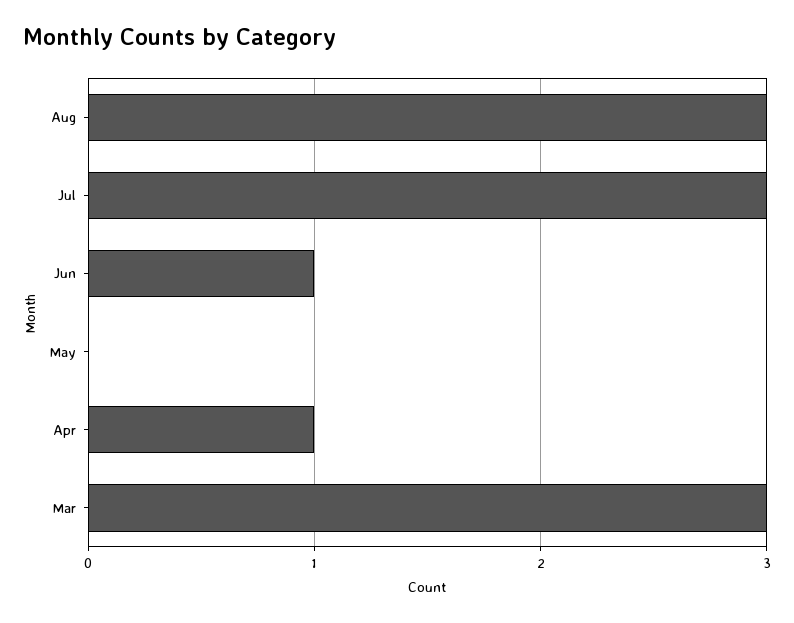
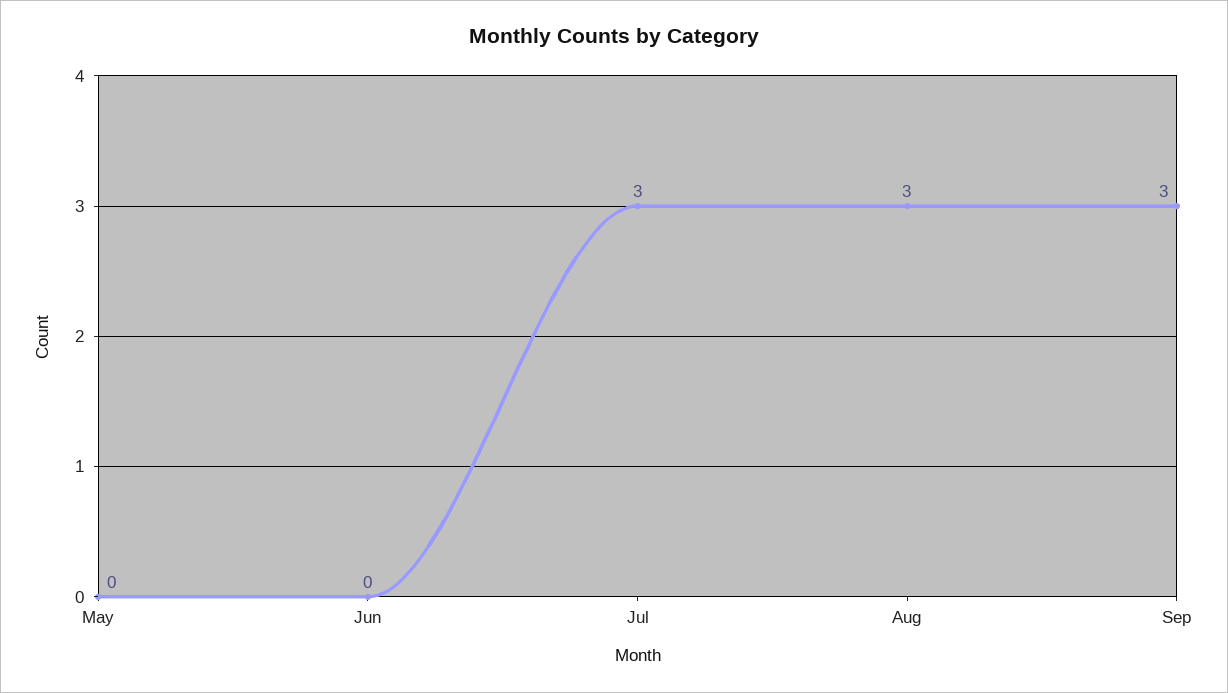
Jun: 1 -> 0
Apr: 1 -> none
Mar: 3 -> none
Sep: none -> 3

